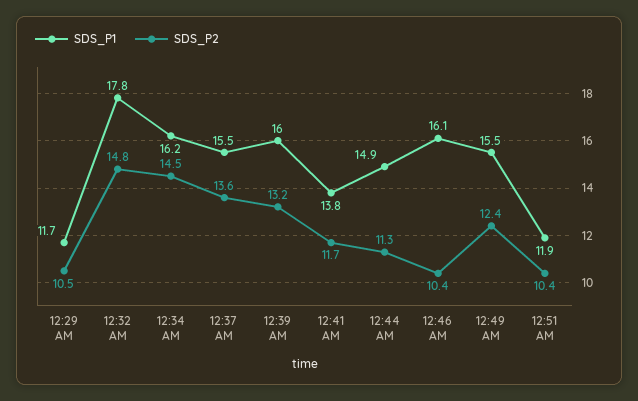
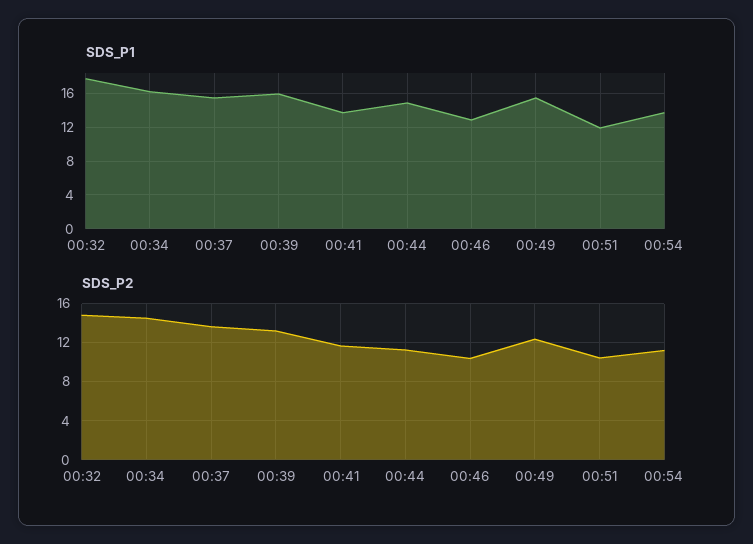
SDS_P1, 12:29 AM: 11.7 -> none
SDS_P2, 12:29 AM: 10.5 -> none
SDS_P1, 12:46 AM: 16.1 -> 13
SDS_P1, 00:54: none -> 14
SDS_P2, 00:54: none -> 11

